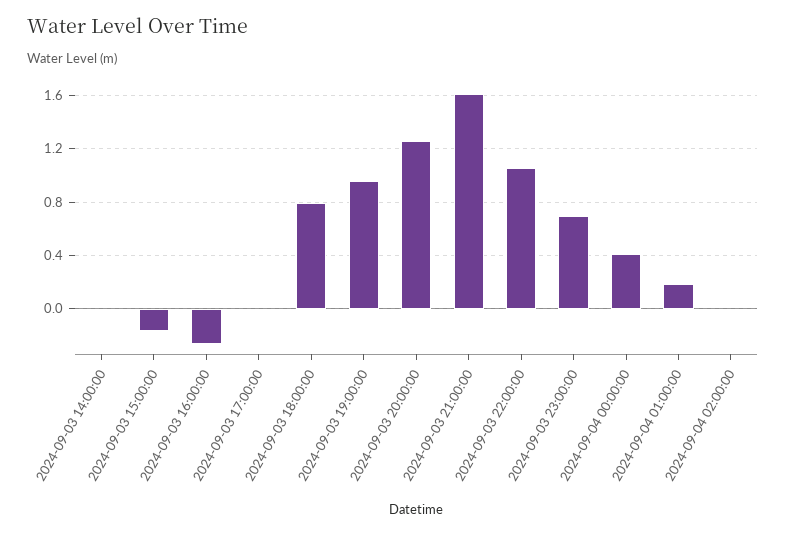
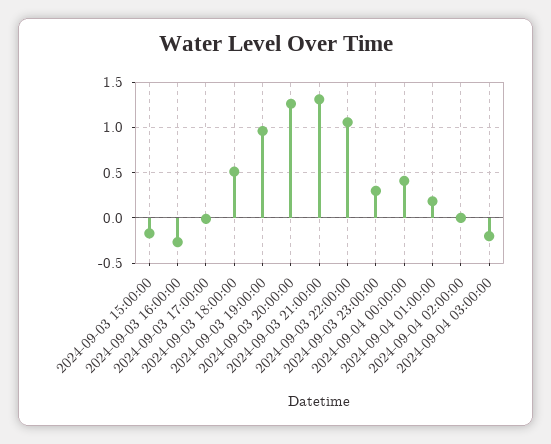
2024-09-03 14:00:00: 0 -> none
2024-09-03 18:00:00: 0.8 -> 0.5
2024-09-03 21:00:00: 1.6 -> 1.3
2024-09-03 23:00:00: 0.7 -> 0.3
2024-09-04 03:00:00: none -> -0.2

